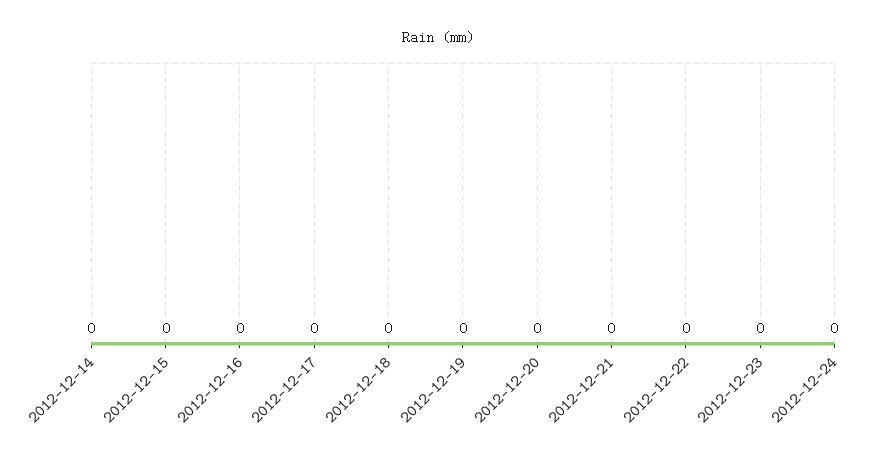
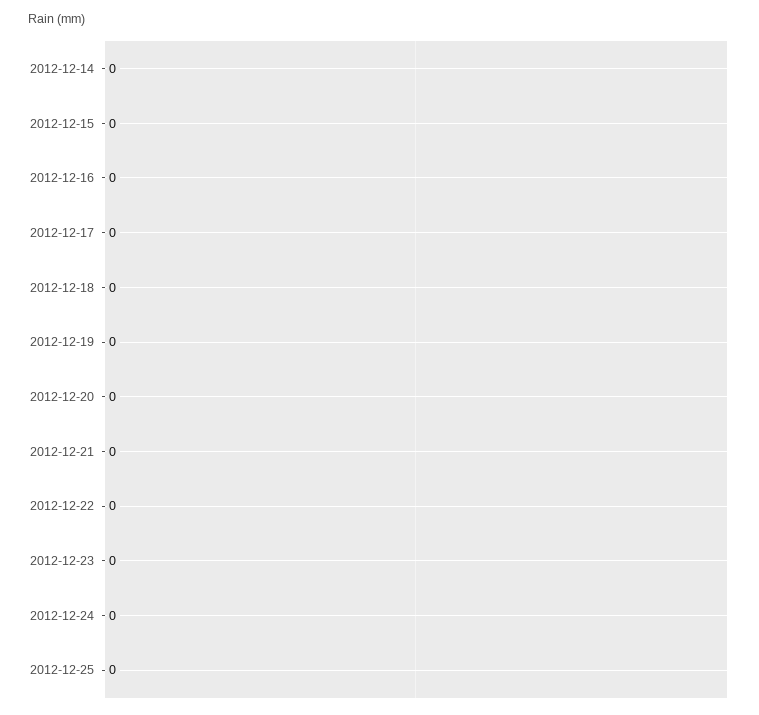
2012-12-25: none -> 0

